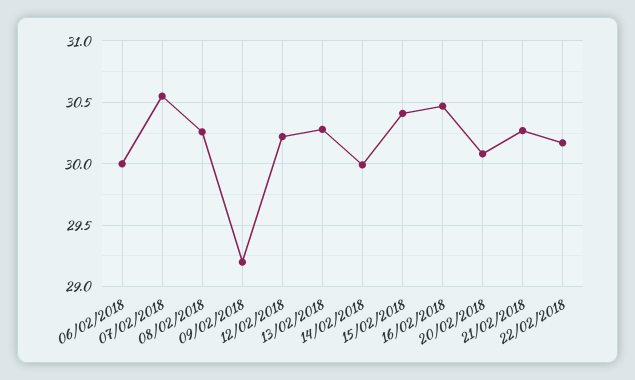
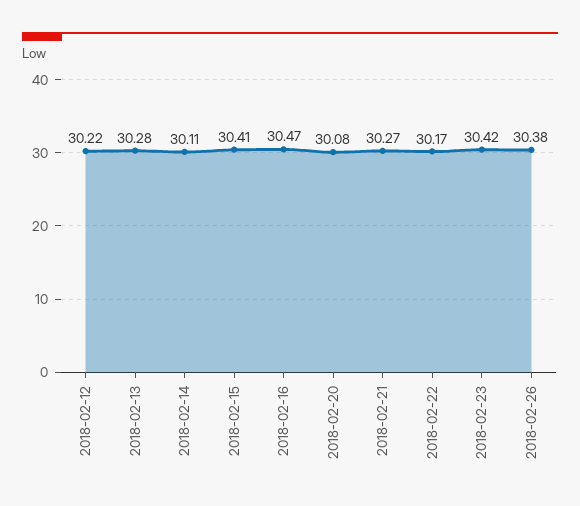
06/02/2018: 30 -> none
07/02/2018: 30.55 -> none
08/02/2018: 30.25 -> none
09/02/2018: 29.2 -> none
14/02/2018: 30 -> 30.11
2018-02-23: none -> 30.42
2018-02-26: none -> 30.38

